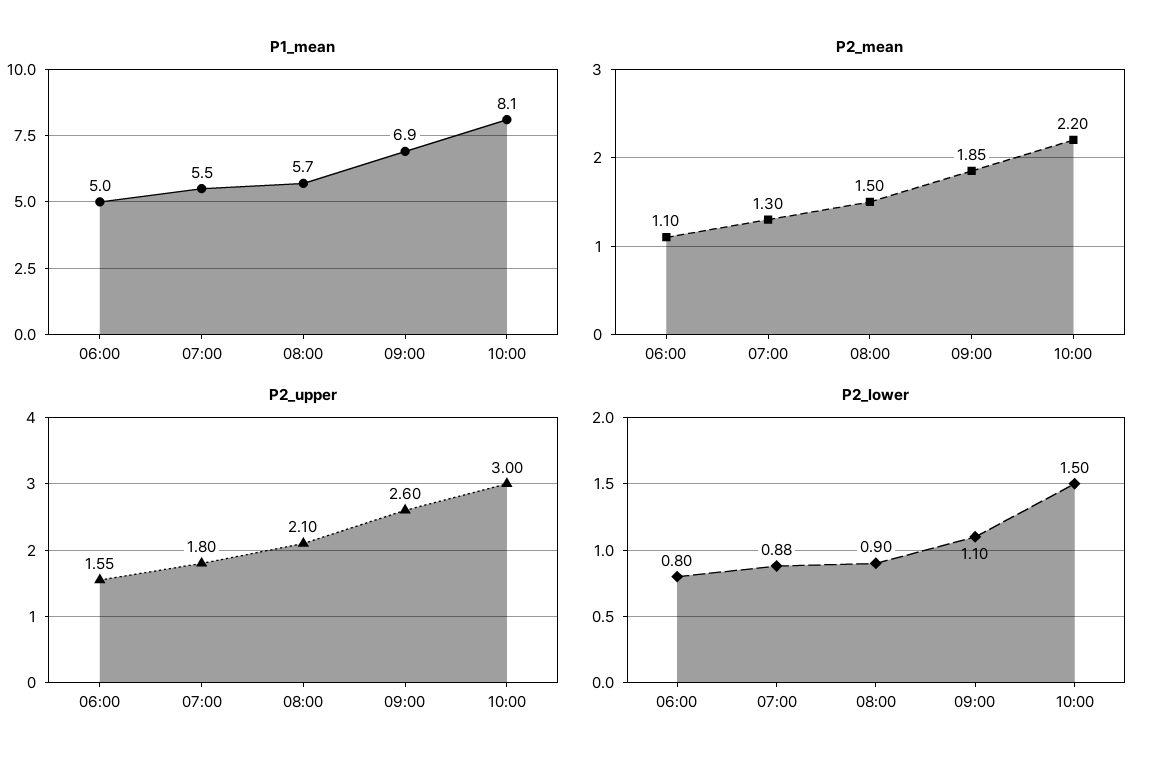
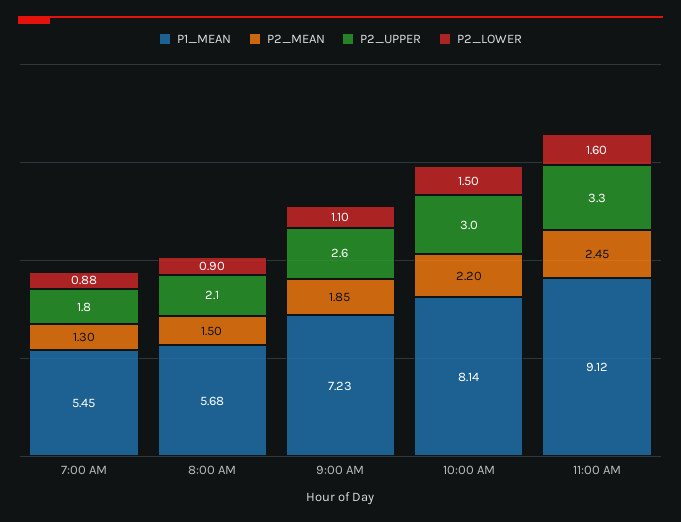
P1_mean, 06:00: 5 -> none
P1_mean, 09:00: 6.9 -> 7.23
P2_mean, 06:00: 1.1 -> none
P2_upper, 06:00: 1.55 -> none
P2_lower, 06:00: 0.8 -> none
P1_mean, 11:00 AM: none -> 9.12
P2_mean, 11:00 AM: none -> 2.45
P2_upper, 11:00 AM: none -> 3.3
P2_lower, 11:00 AM: none -> 1.6

